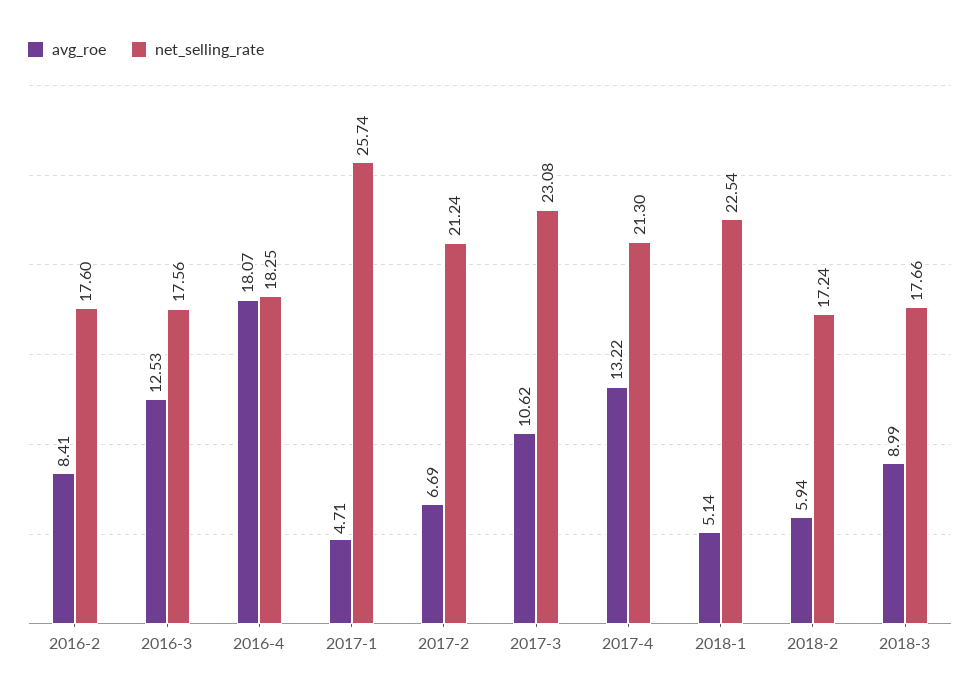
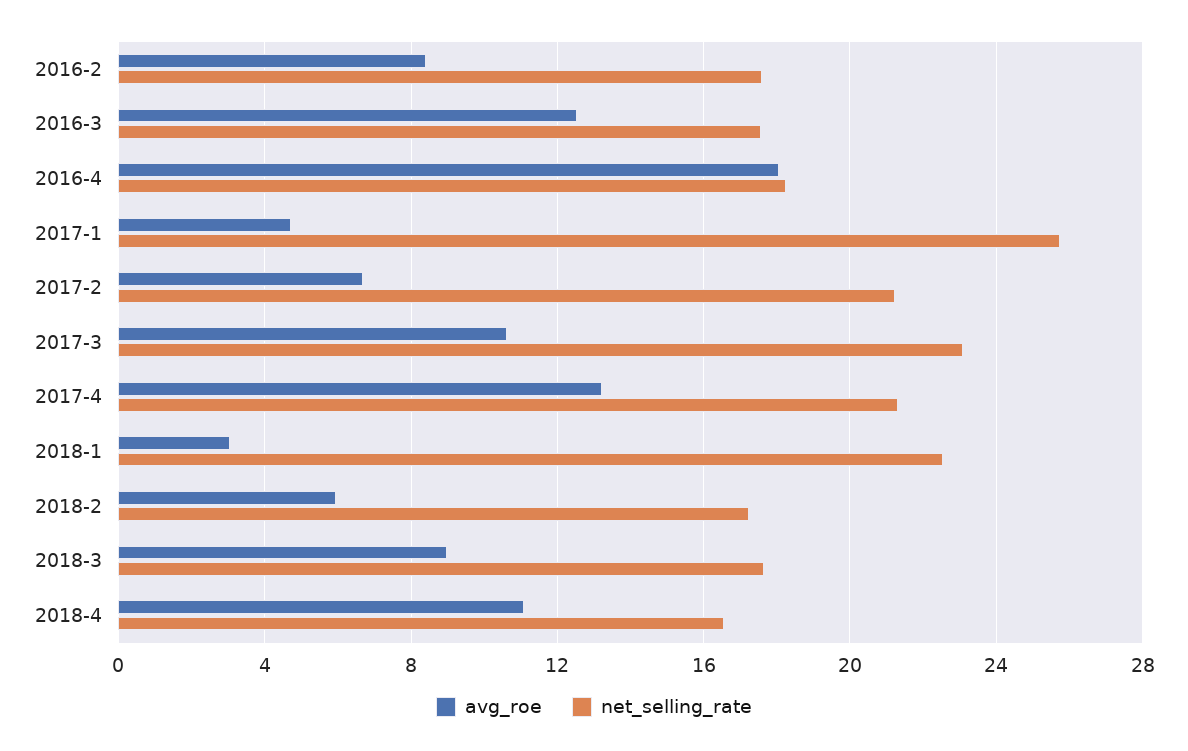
avg_roe, 2018-1: 5.14 -> 3
avg_roe, 2018-4: none -> 11
net_selling_rate, 2018-4: none -> 16.5

